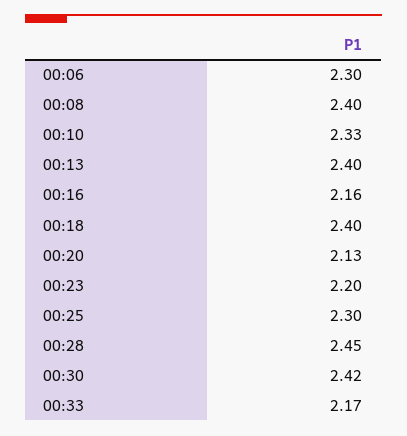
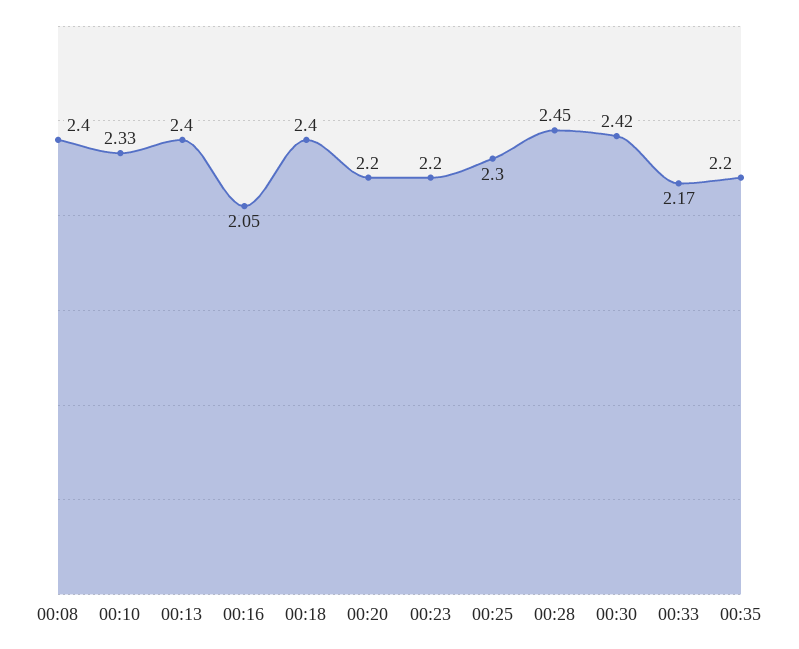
00:06: 2.3 -> none
00:16: 2.16 -> 2.05
00:20: 2.13 -> 2.2
00:35: none -> 2.2

